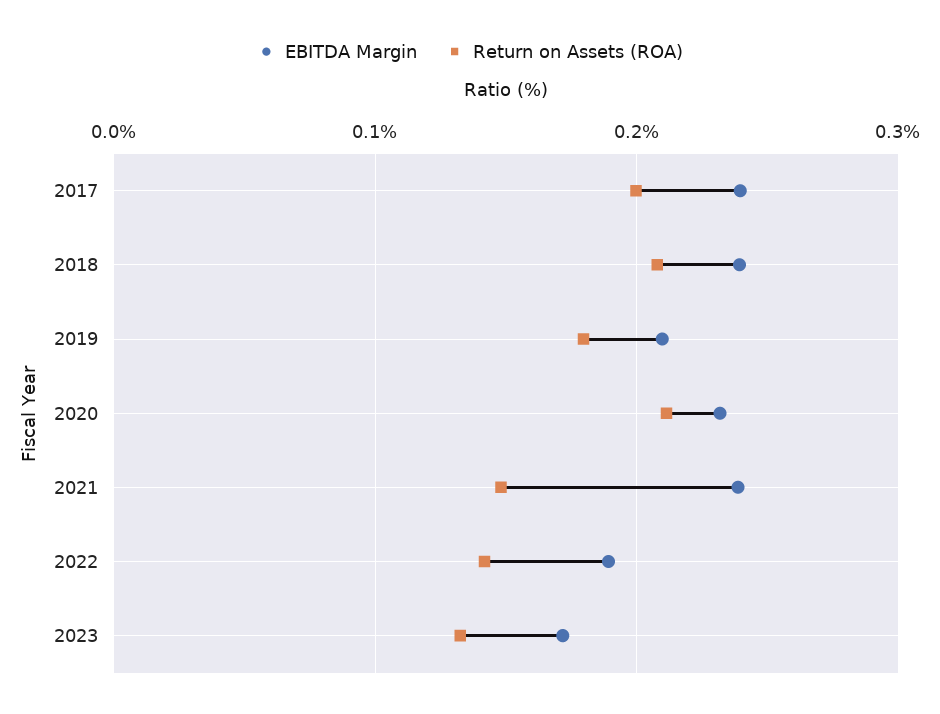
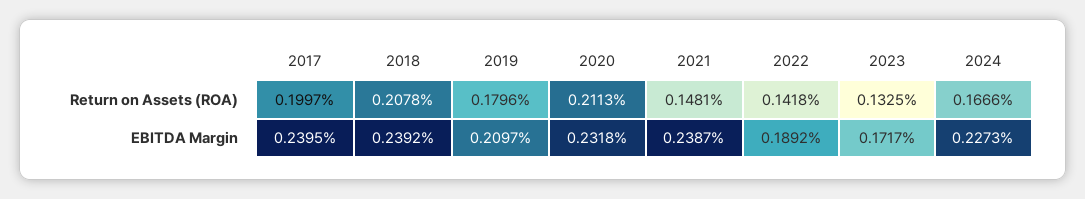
Return on Assets (ROA), 2024: none -> 0.1666
EBITDA Margin, 2024: none -> 0.2273

